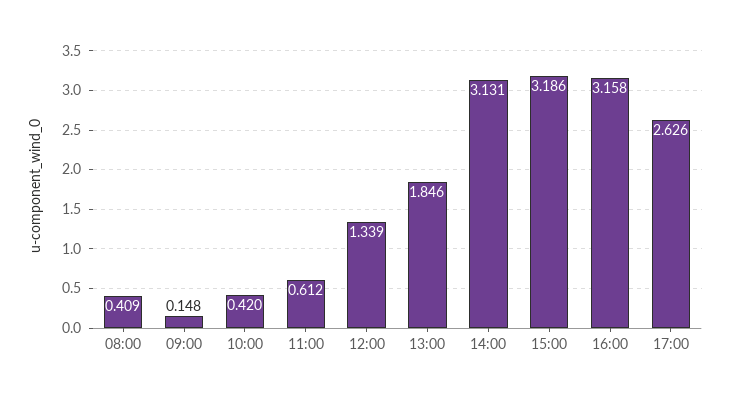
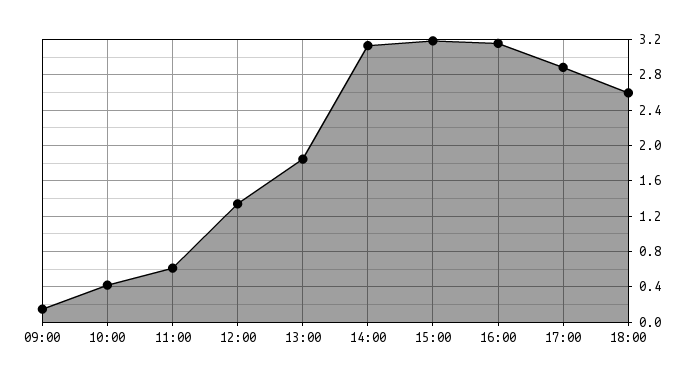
08:00: 0.409 -> none
17:00: 2.626 -> 2.9
18:00: none -> 2.6

